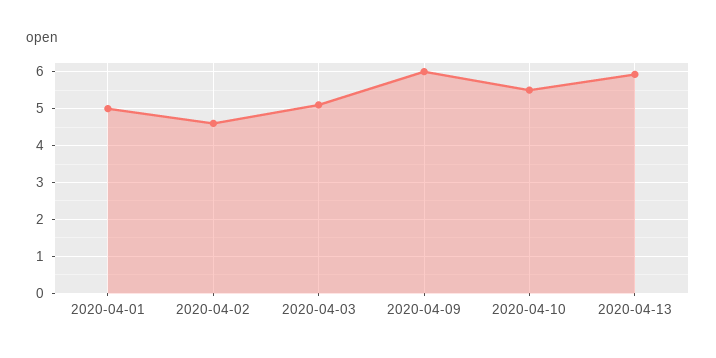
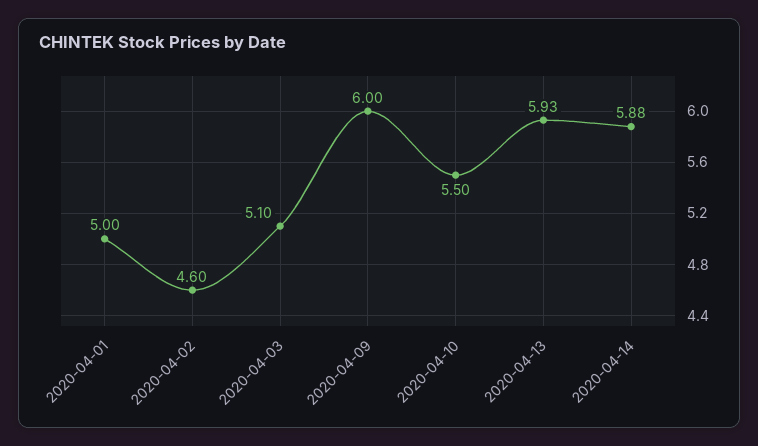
2020-04-14: none -> 5.88

